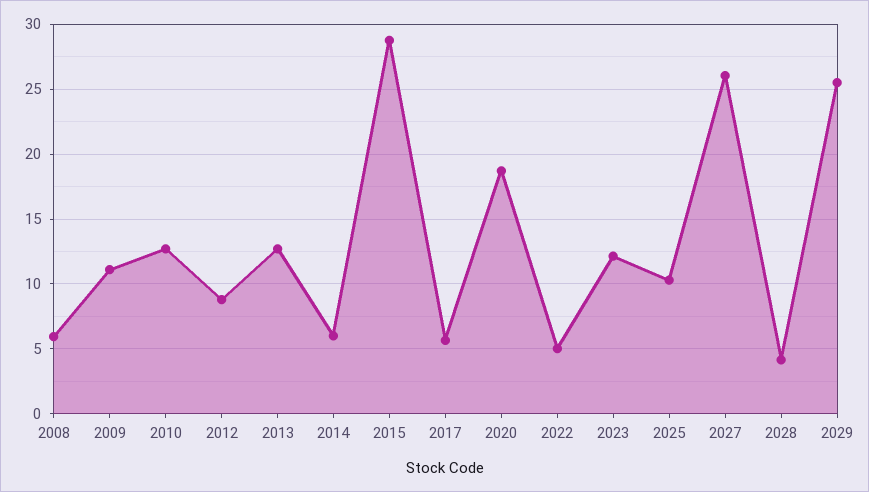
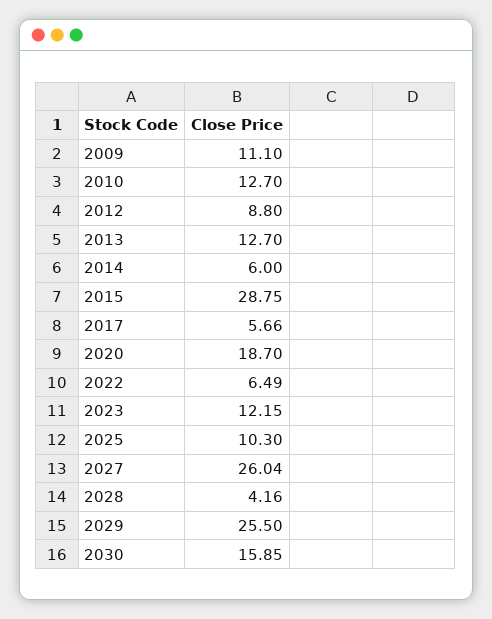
2008: 6 -> none
2022: 5 -> 6.49
2030: none -> 15.85

